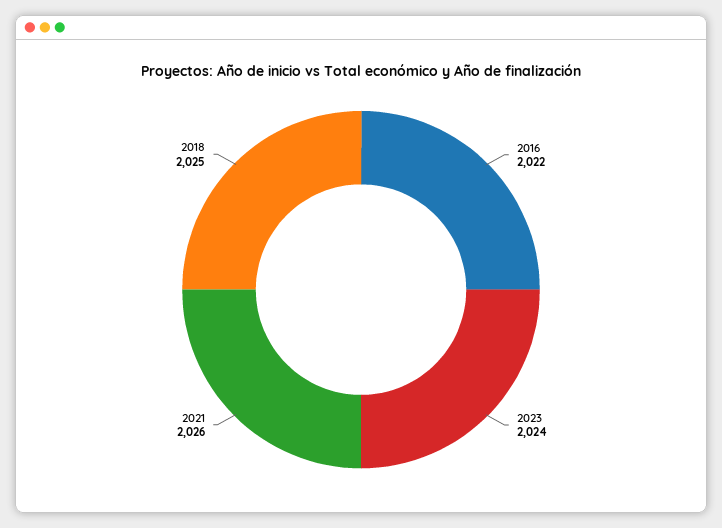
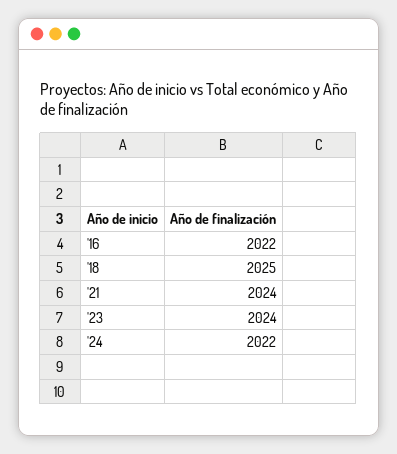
2021: 2026 -> 2024
'24: none -> 2022

